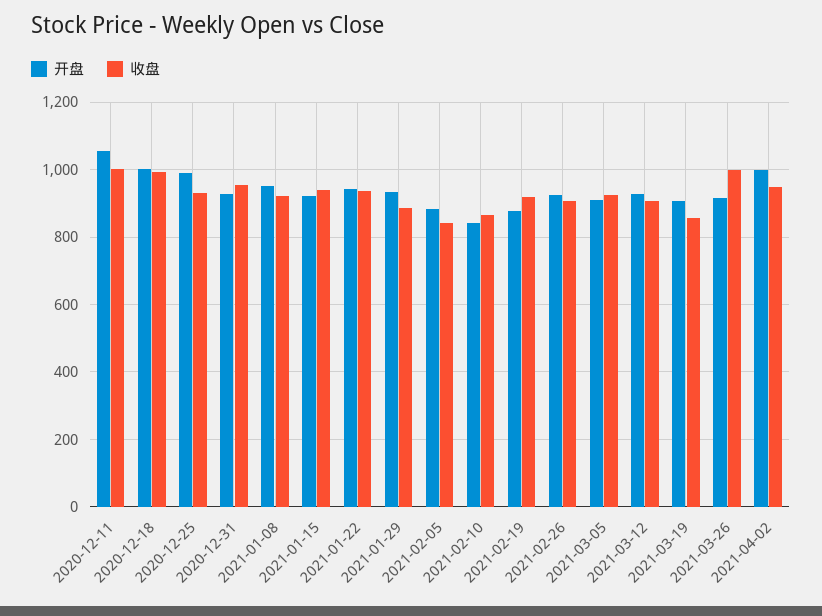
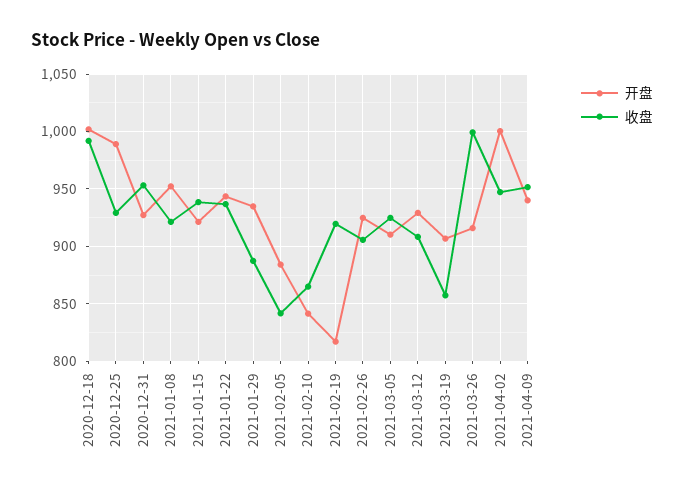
开盘, 2020-12-11: 1060 -> none
收盘, 2020-12-11: 1000 -> none
开盘, 2021-02-19: 880 -> 820
开盘, 2021-04-09: none -> 940
收盘, 2021-04-09: none -> 950

